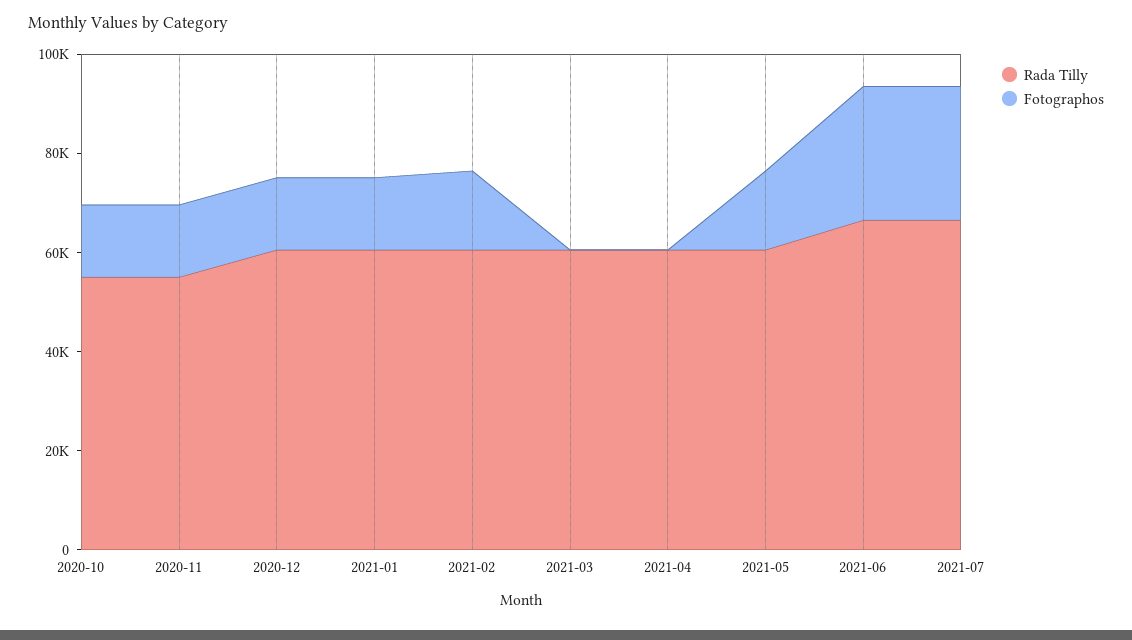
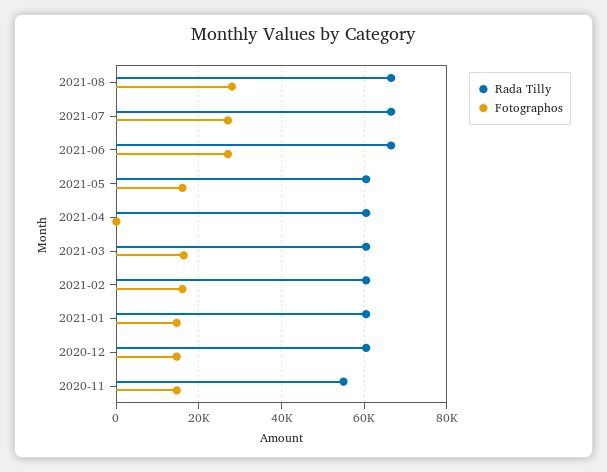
Rada Tilly, 2020-10: 55000 -> none
Fotographos, 2020-10: 15000 -> none
Fotographos, 2021-03: 0 -> 16000
Rada Tilly, 2021-08: none -> 66000
Fotographos, 2021-08: none -> 28000

